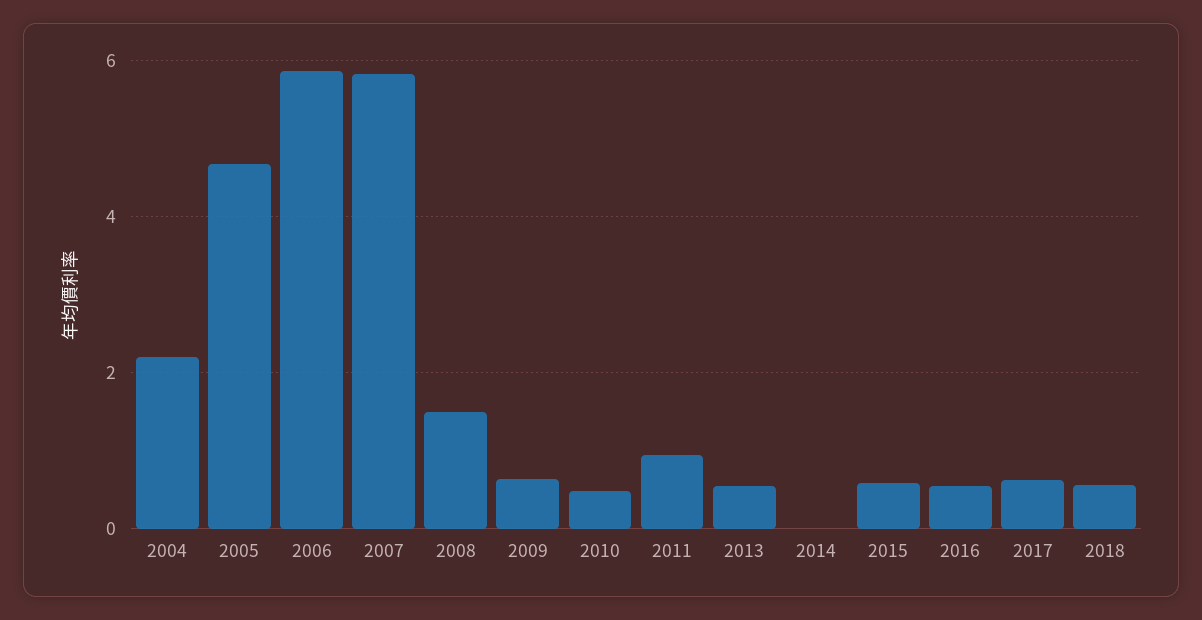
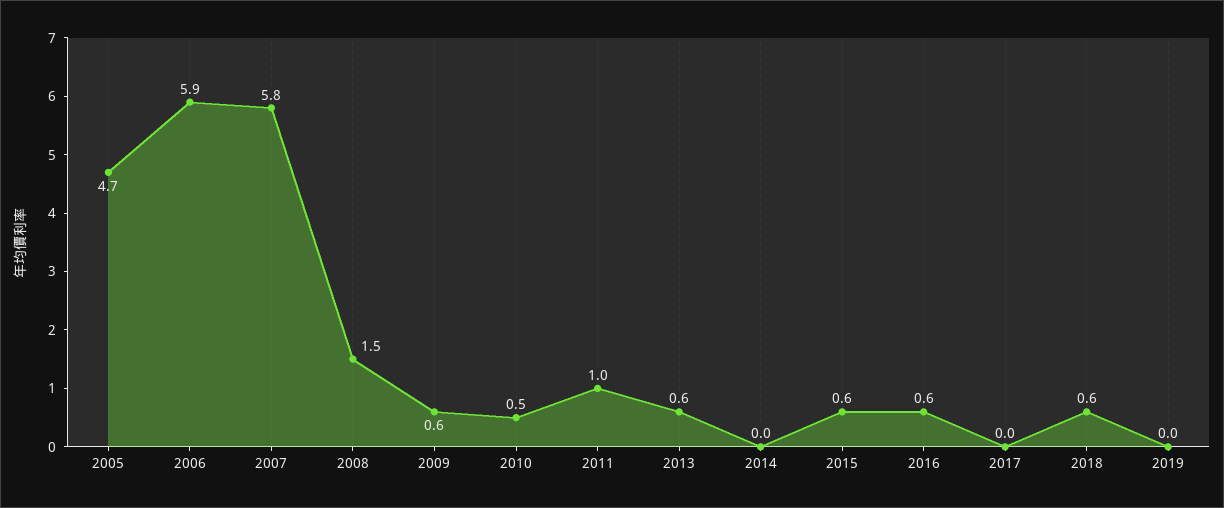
2004: 2.2 -> none
2017: 0.6 -> 0
2019: none -> 0

